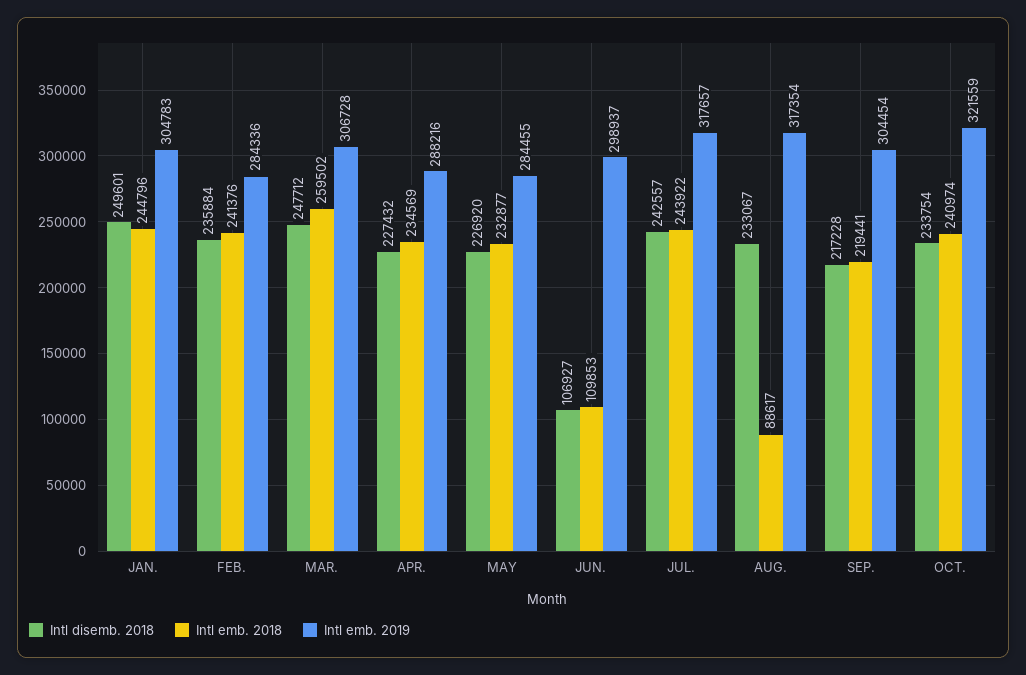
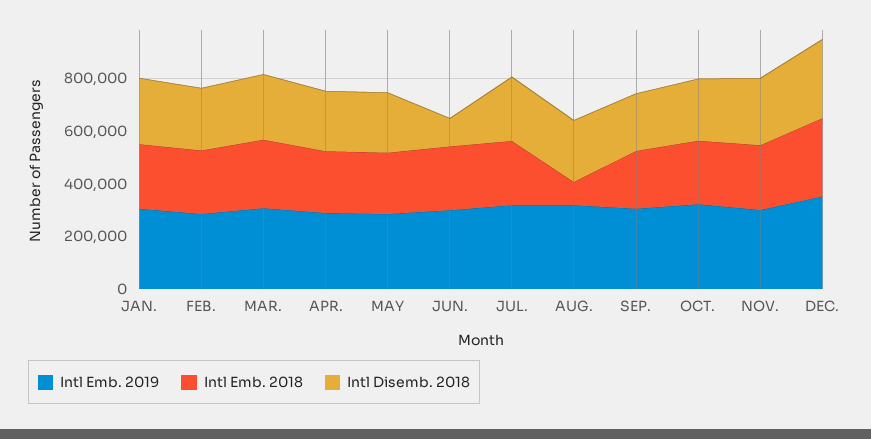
Intl emb. 2018, JUN.: 109853 -> 250000
Intl emb. 2019, NOV.: none -> 300000
Intl emb. 2018, NOV.: none -> 250000
Intl disemb. 2018, NOV.: none -> 250000
Intl emb. 2019, DEC.: none -> 350000
Intl emb. 2018, DEC.: none -> 300000
Intl disemb. 2018, DEC.: none -> 300000

